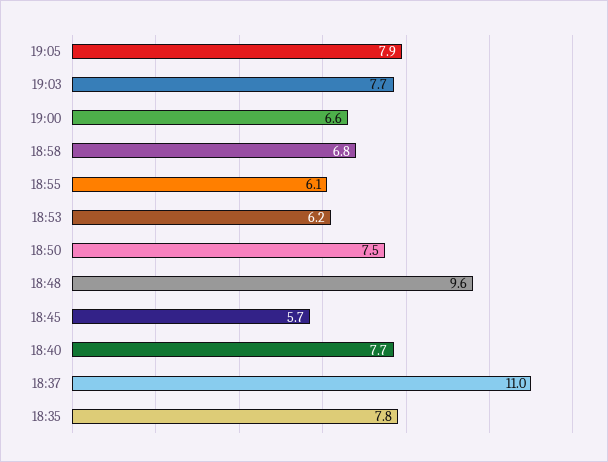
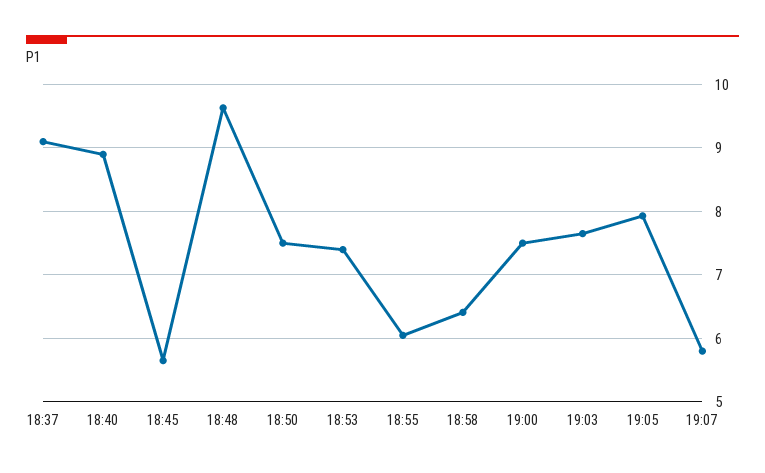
19:00: 6.6 -> 7.5
18:58: 6.8 -> 6.4
18:53: 6.2 -> 7.4
18:40: 7.7 -> 8.9
18:37: 11 -> 9.1
18:35: 7.8 -> none
19:07: none -> 5.8

